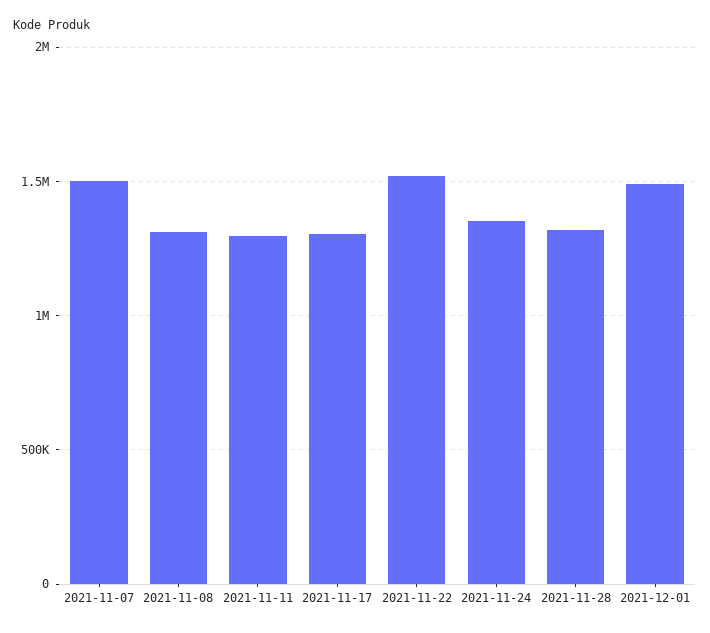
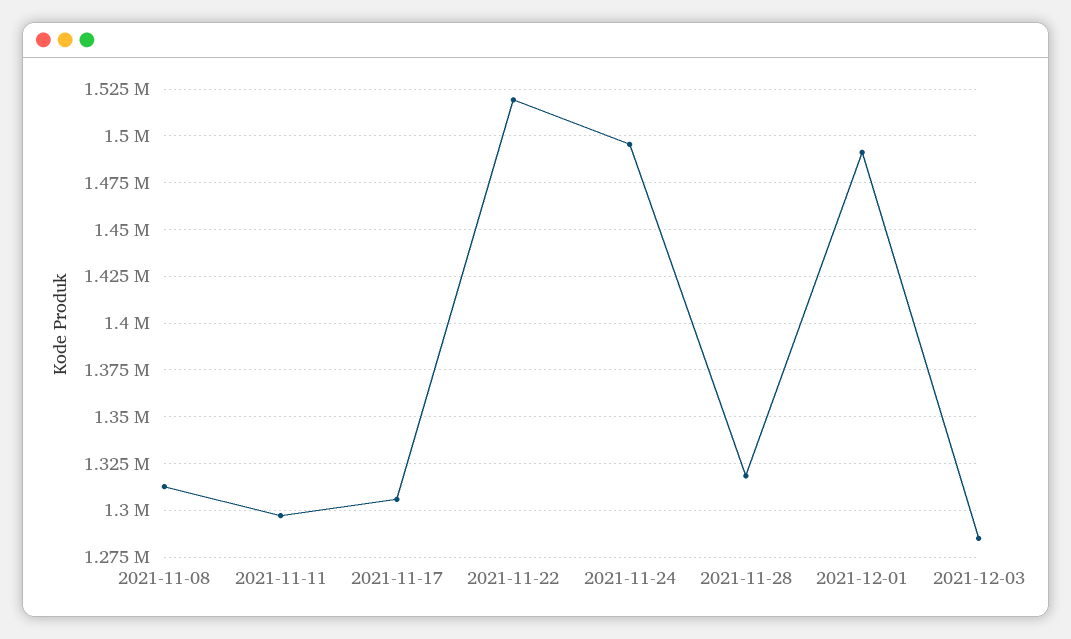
2021-11-07: 1500000 -> none
2021-11-24: 1350000 -> 1495000
2021-12-03: none -> 1285000

